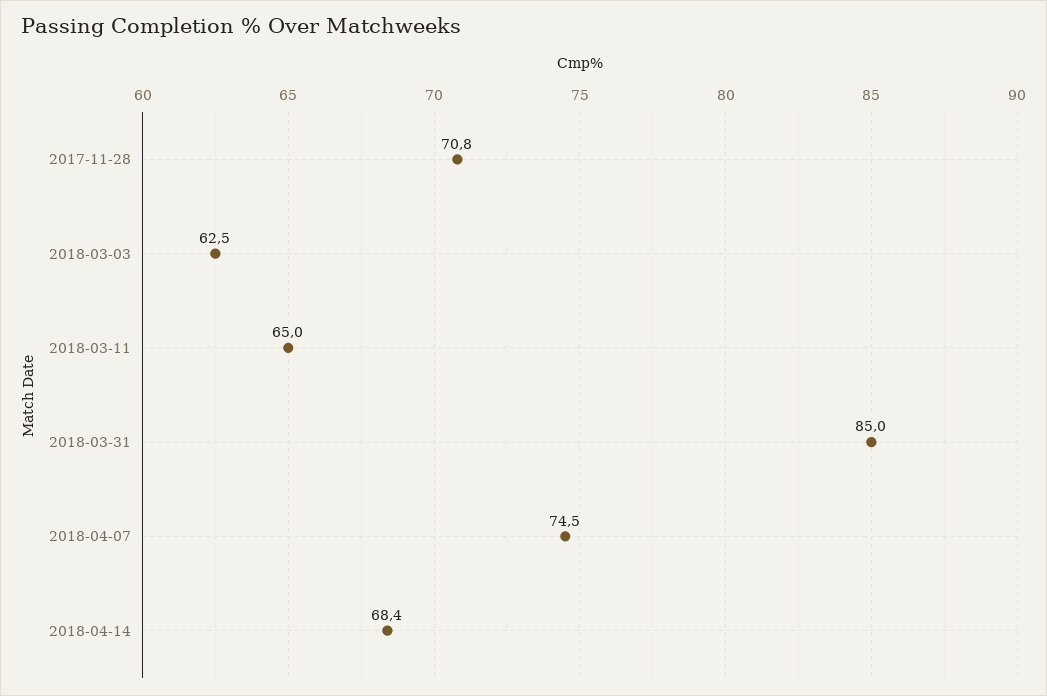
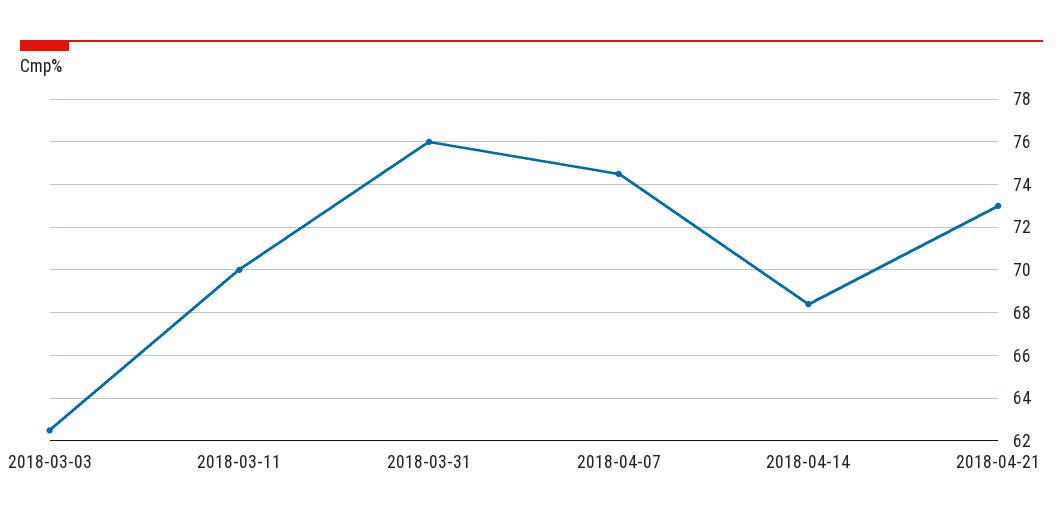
2017-11-28: 70.8 -> none
2018-03-11: 65 -> 70
2018-03-31: 85 -> 76
2018-04-21: none -> 73

